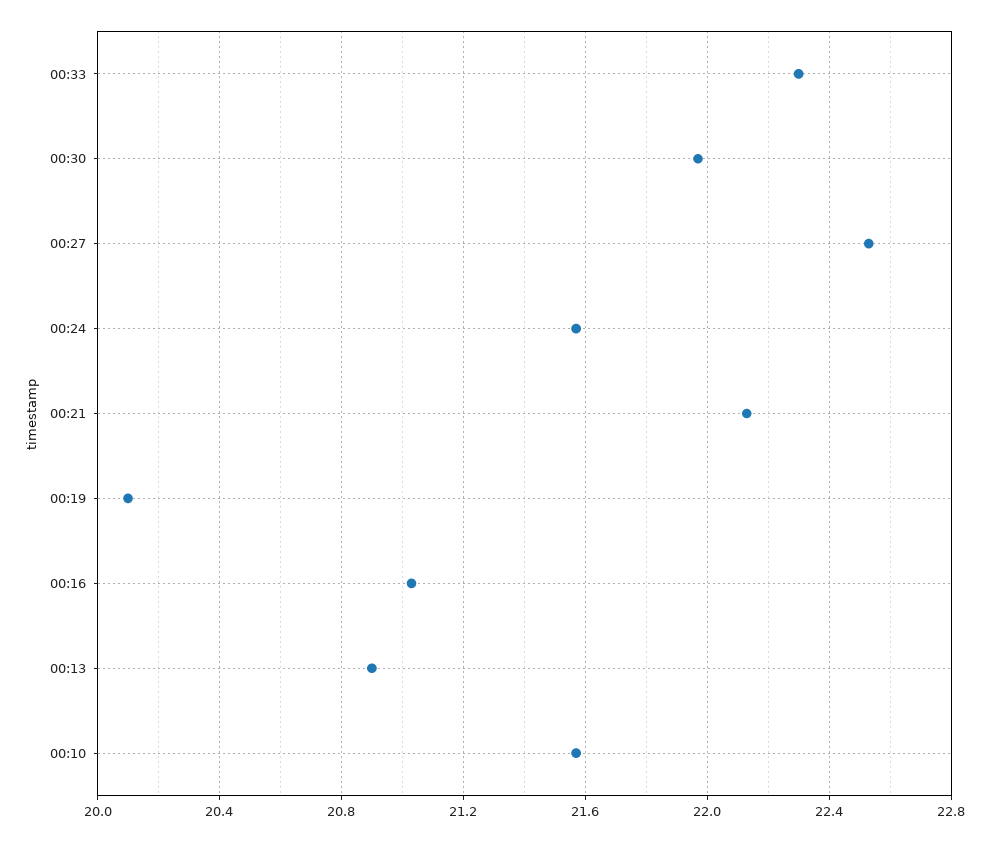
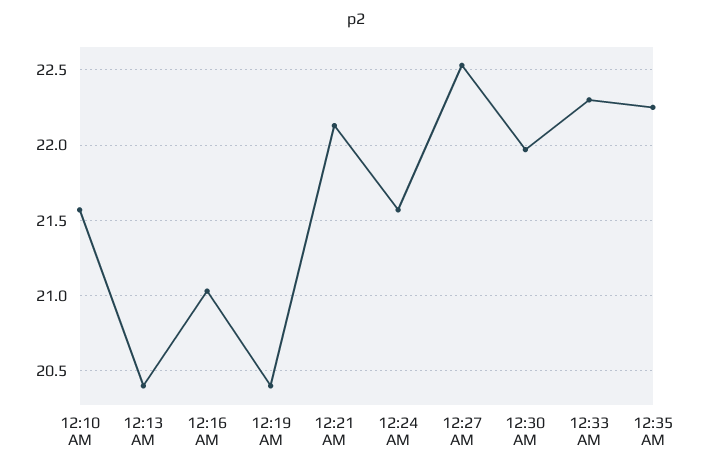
00:19: 20.1 -> 20.4
00:13: 20.9 -> 20.4
12:35 AM: none -> 22.25

